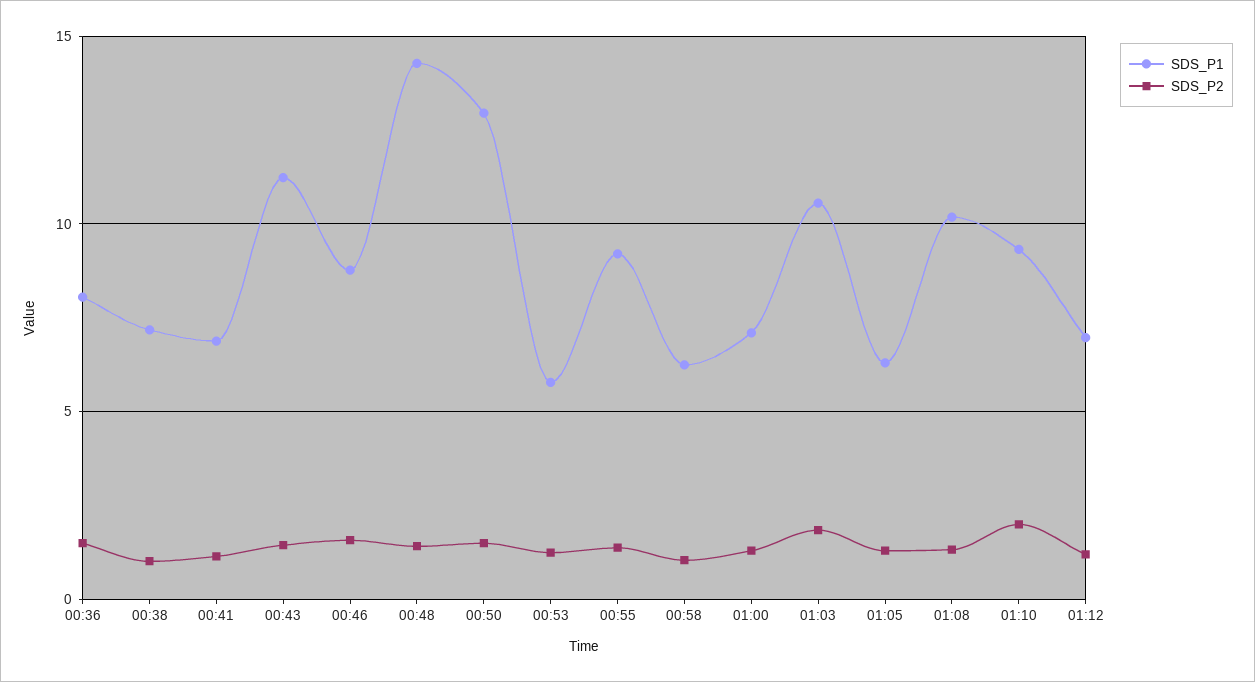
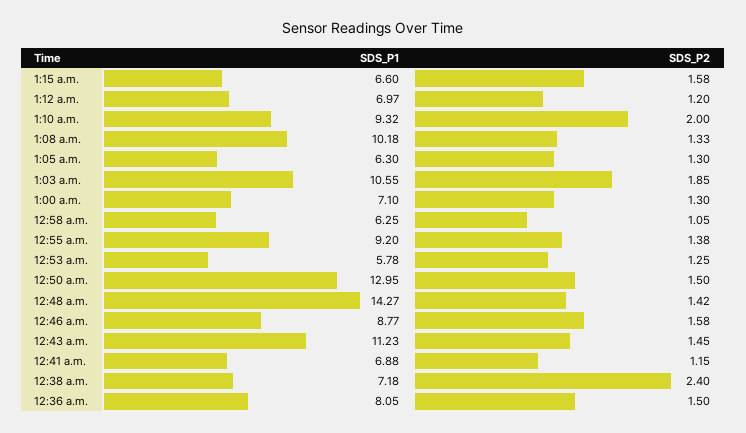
SDS_P2, 00:38: 1 -> 2.4
SDS_P1, 1:15 a.m.: none -> 6.6
SDS_P2, 1:15 a.m.: none -> 1.58

